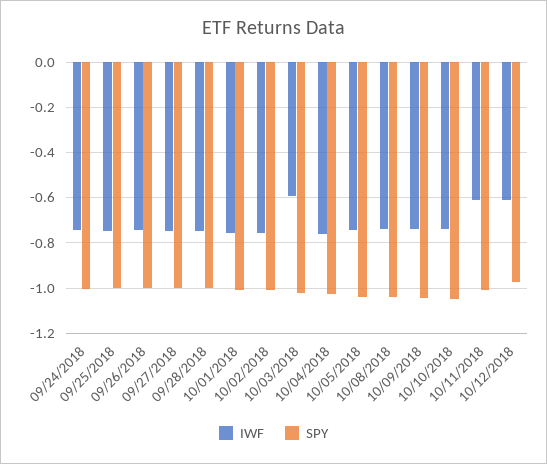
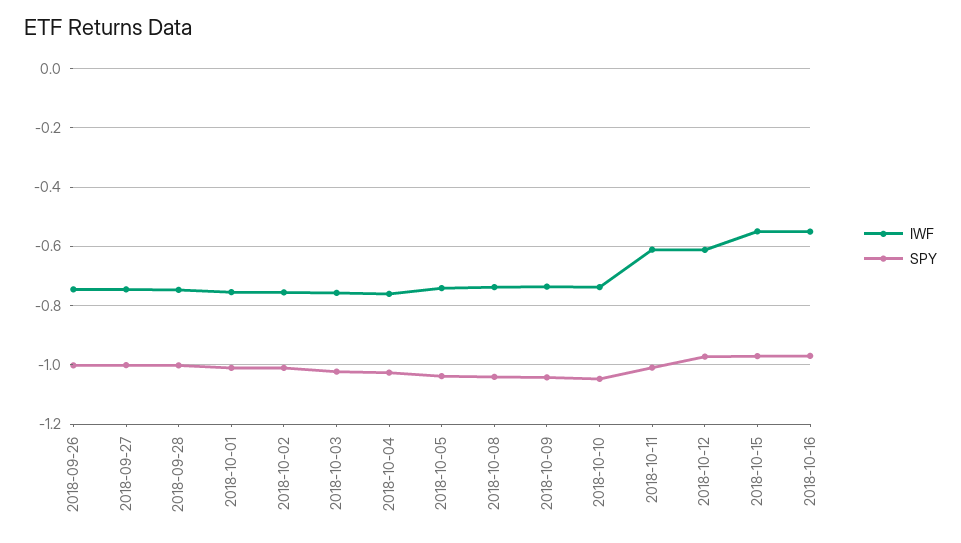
IWF, 09/24/2018: -0.75 -> none
SPY, 09/24/2018: -1 -> none
IWF, 09/25/2018: -0.75 -> none
SPY, 09/25/2018: -1 -> none
IWF, 10/03/2018: -0.6 -> -0.75
IWF, 2018-10-15: none -> -0.55
SPY, 2018-10-15: none -> -0.975
IWF, 2018-10-16: none -> -0.55
SPY, 2018-10-16: none -> -0.975

